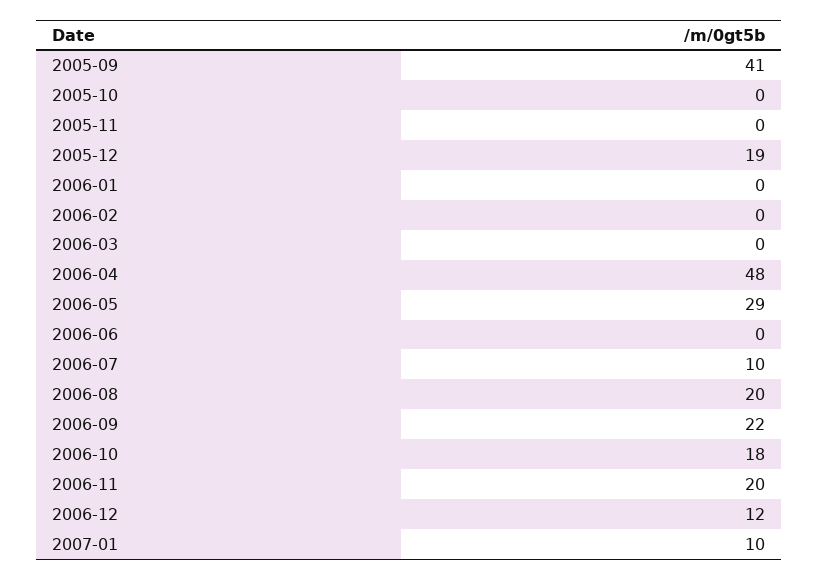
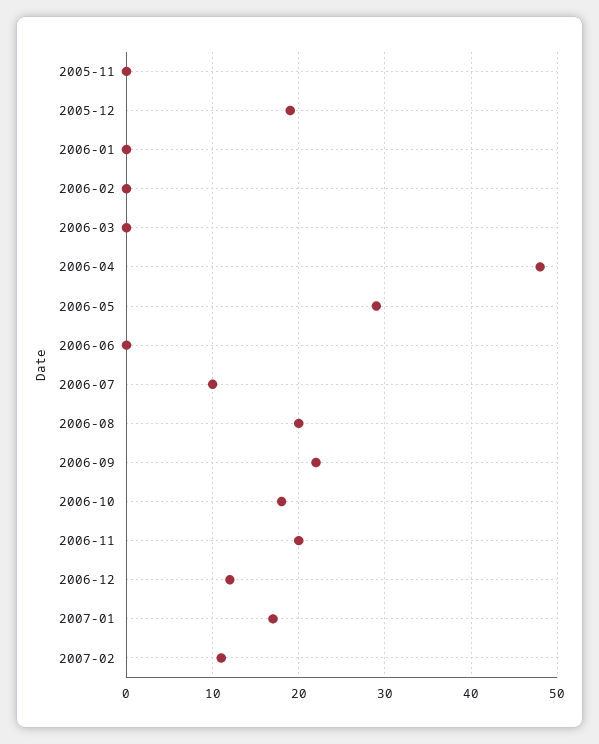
2005-09: 41 -> none
2005-10: 0 -> none
2007-01: 10 -> 17
2007-02: none -> 11

